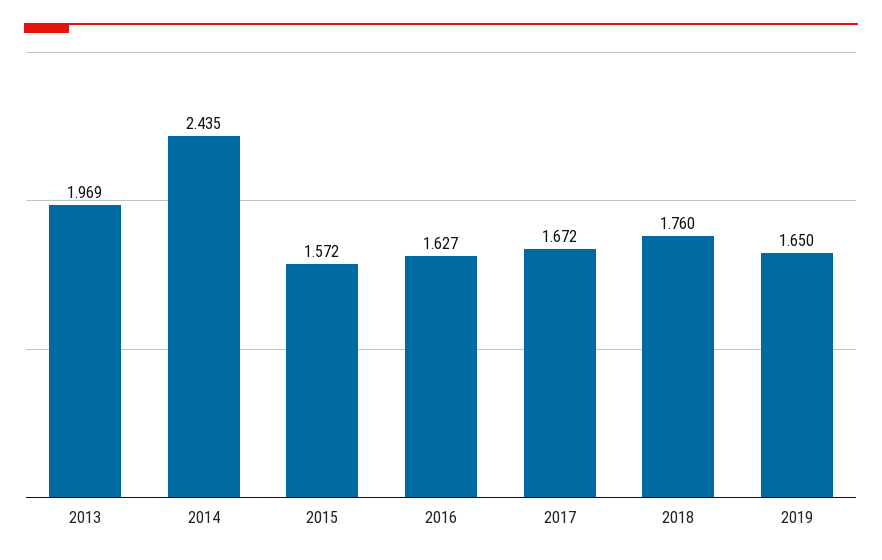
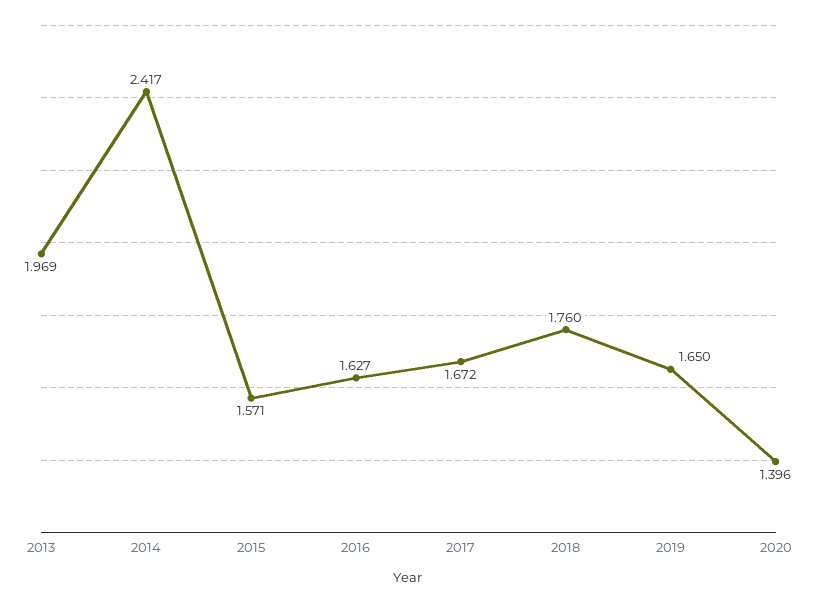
2014: 2.435 -> 2.417
2015: 1.572 -> 1.571
2020: none -> 1.396

